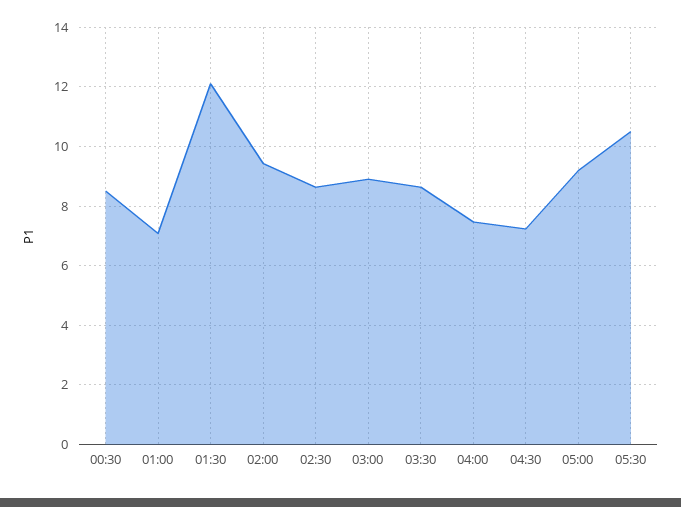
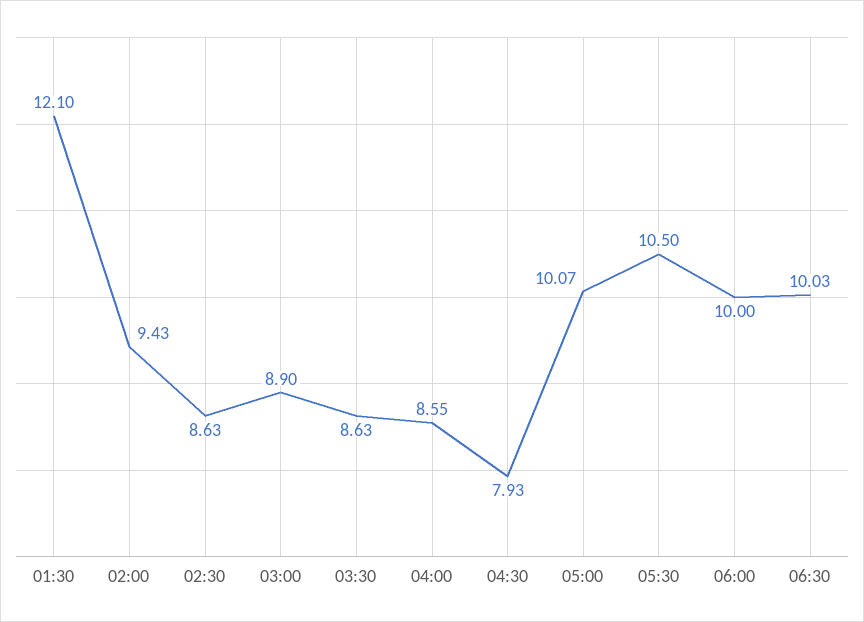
00:30: 8.5 -> none
01:00: 7 -> none
04:00: 7.5 -> 8.55
04:30: 7.25 -> 7.93
05:00: 9.25 -> 10.07
06:00: none -> 10
06:30: none -> 10.03

